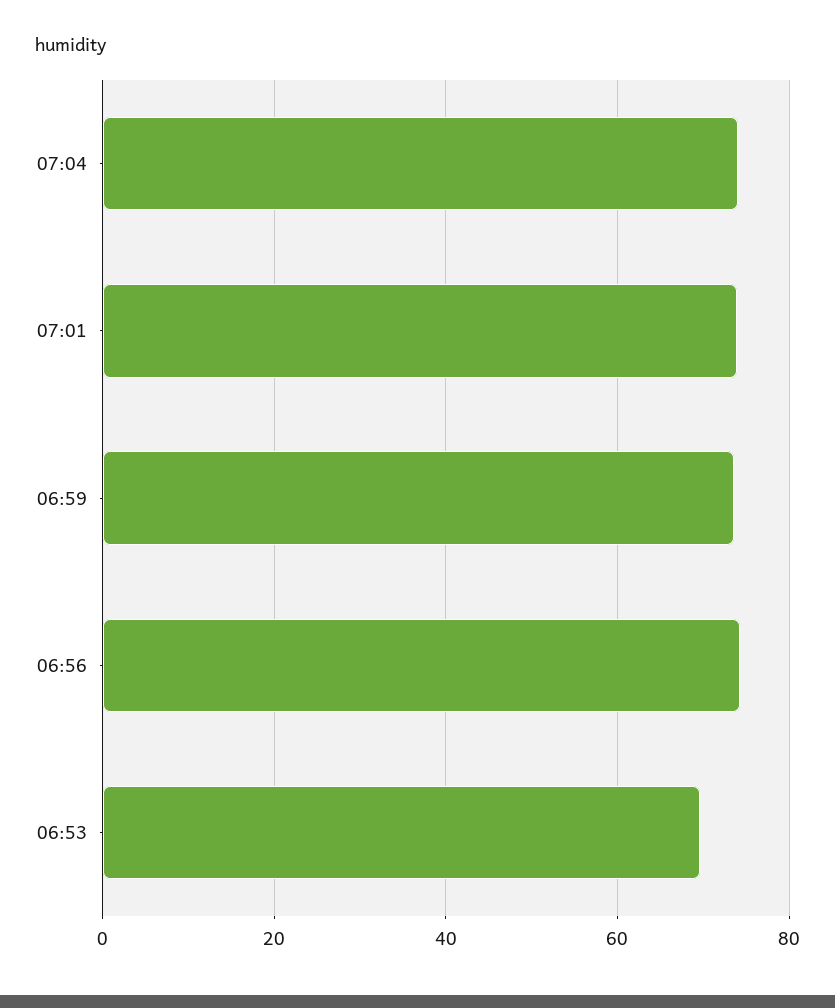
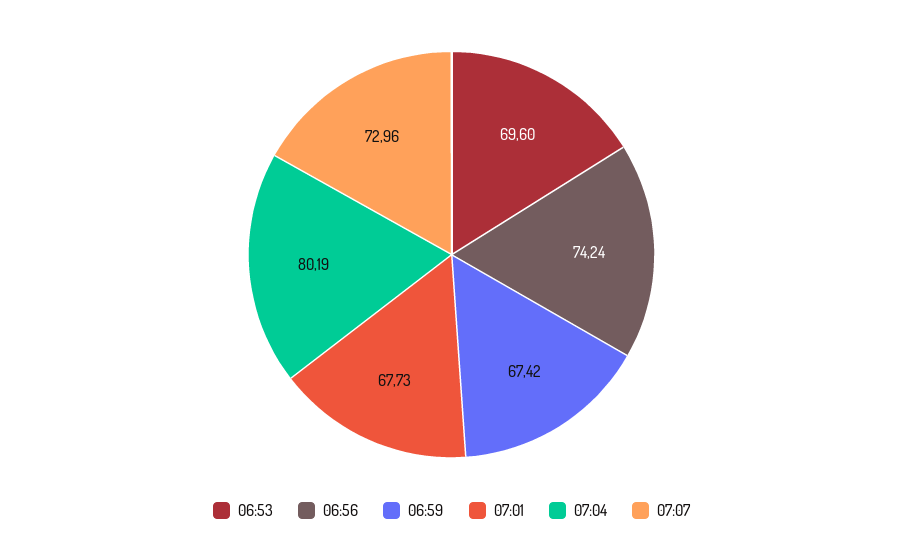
07:04: 74 -> 80.19
07:01: 74 -> 67.73
06:59: 74 -> 67.42
07:07: none -> 72.96

